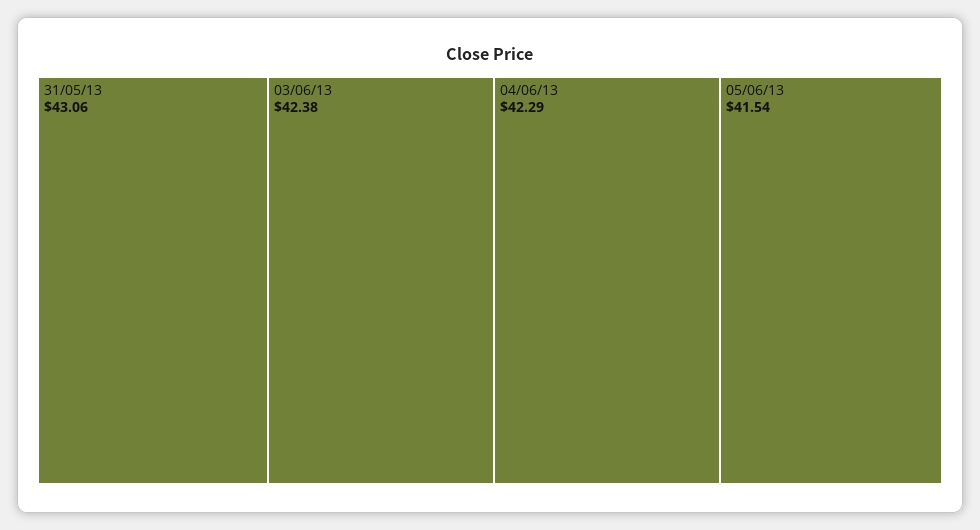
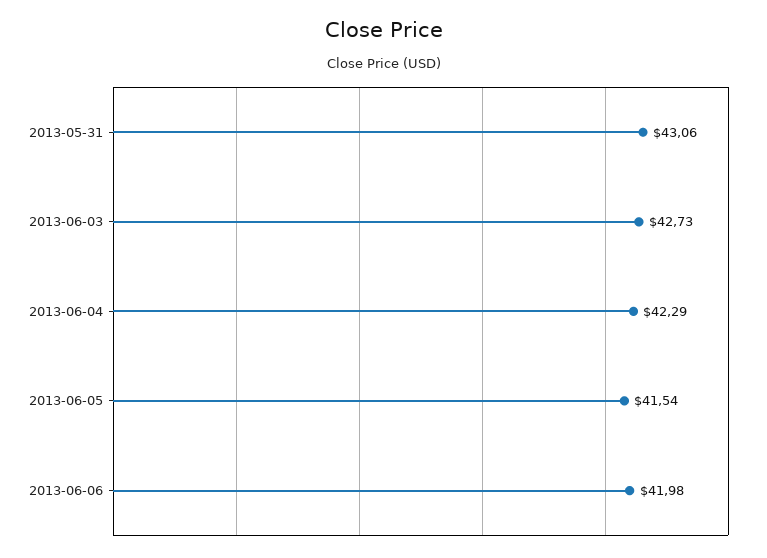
03/06/13: 42.38 -> 42.73
2013-06-06: none -> 41.98

